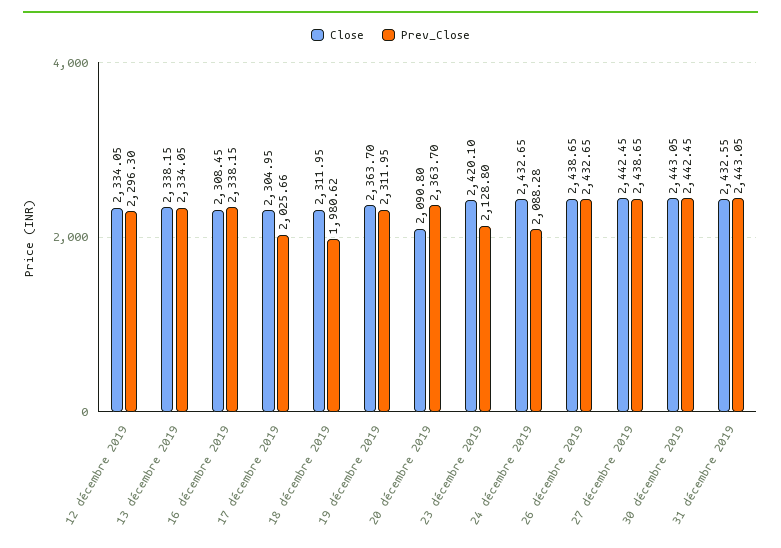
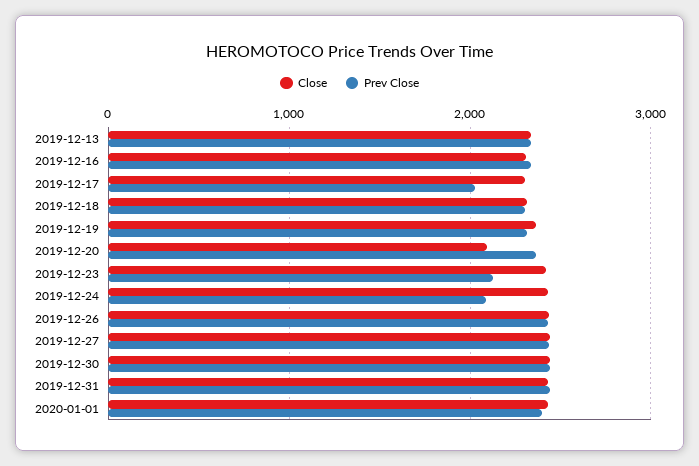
Close, 12 décembre 2019: 2334.05 -> none
Prev_Close, 12 décembre 2019: 2296.3 -> none
Prev_Close, 18 décembre 2019: 1980.62 -> 2300
Close, 2020-01-01: none -> 2400
Prev_Close, 2020-01-01: none -> 2400

